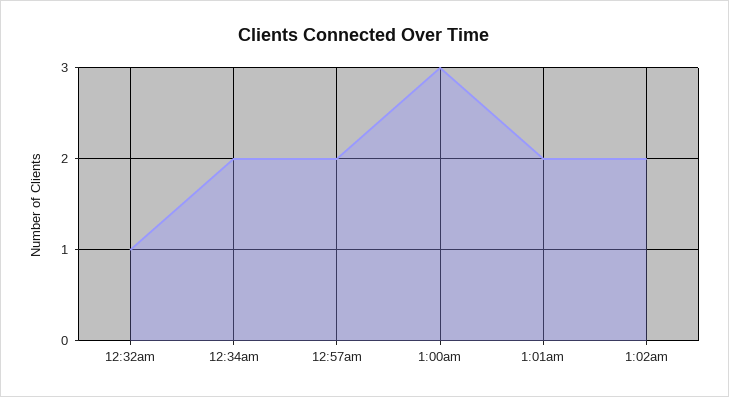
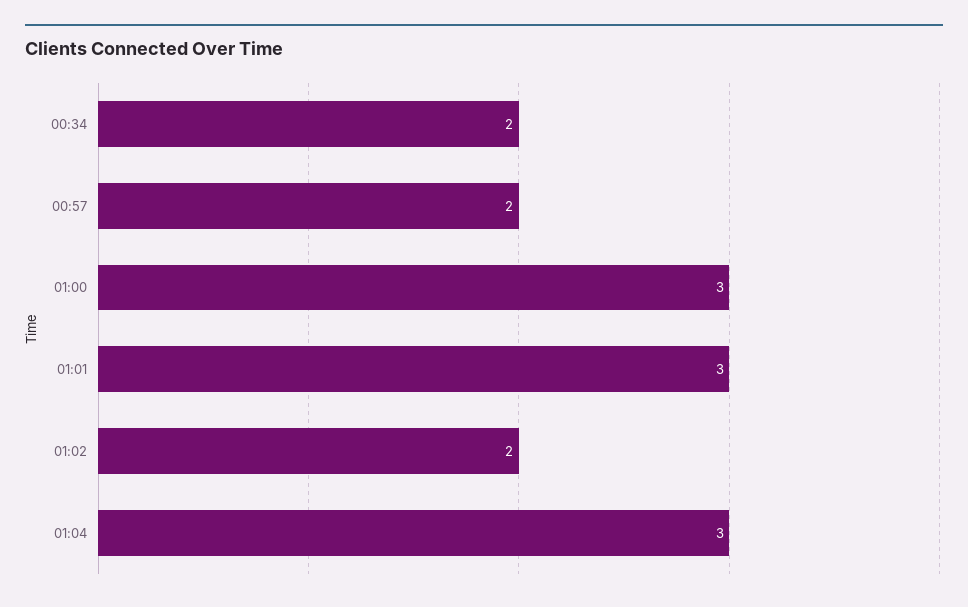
12:32am: 1 -> none
1:01am: 2 -> 3
01:04: none -> 3

